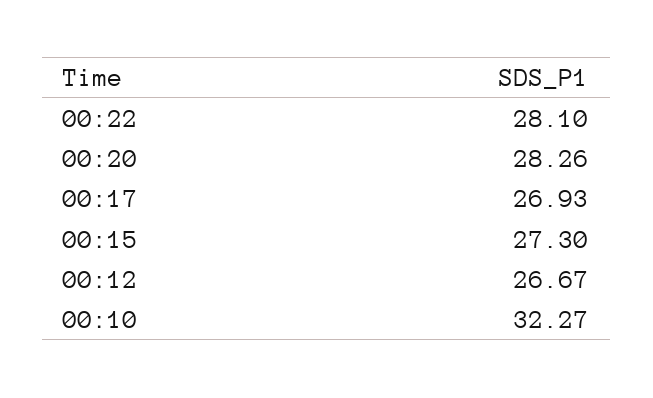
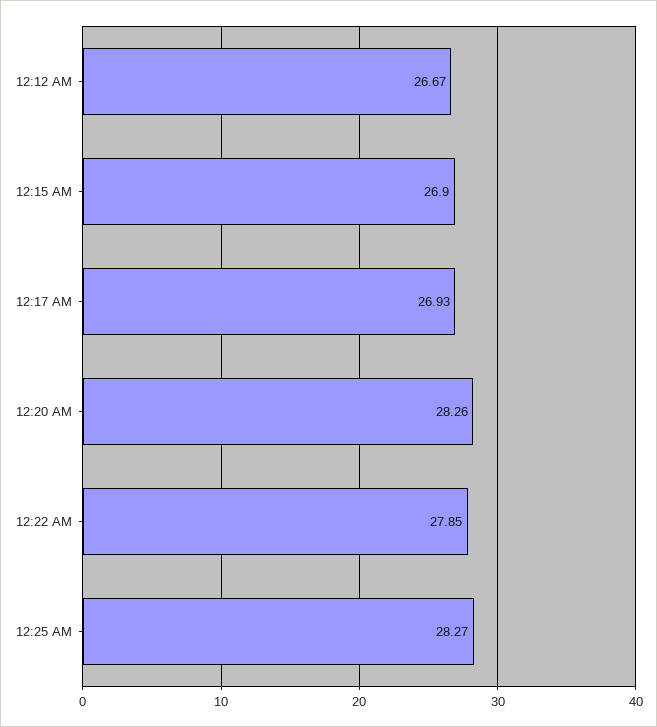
00:22: 28.1 -> 27.85
00:15: 27.3 -> 26.9
00:10: 32.27 -> none
12:25 AM: none -> 28.27

